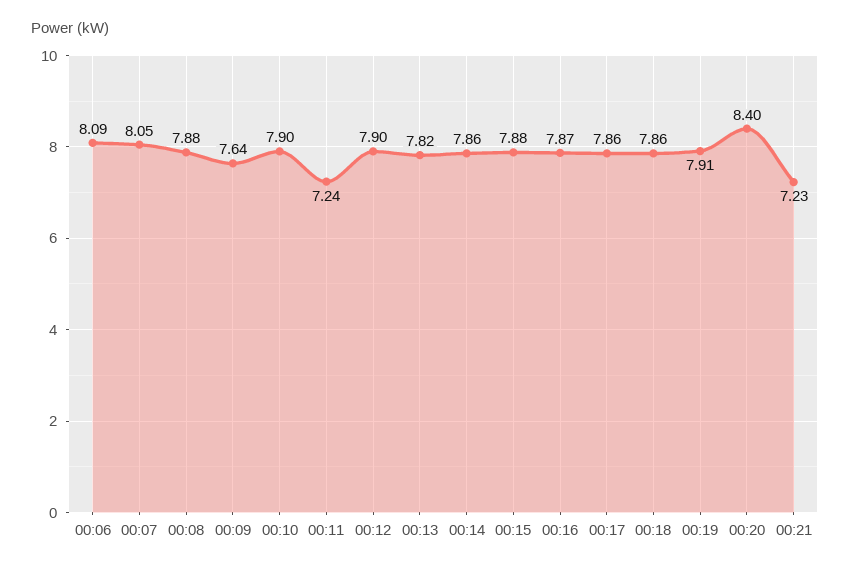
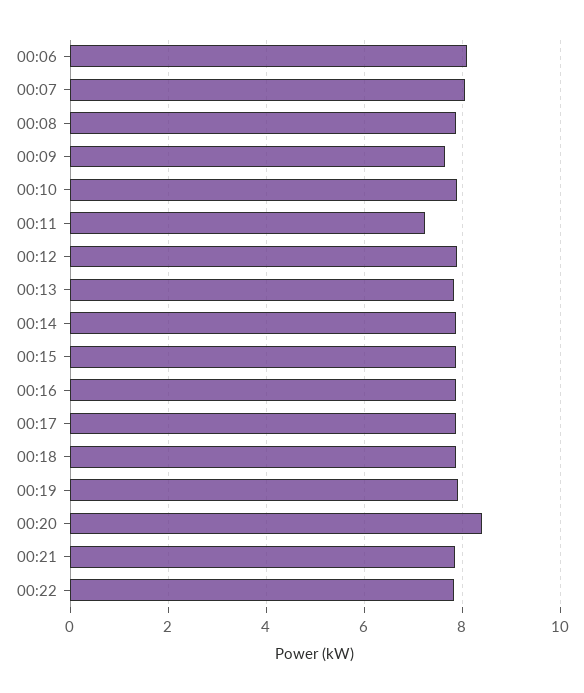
00:21: 7.23 -> 7.8
00:22: none -> 7.8

